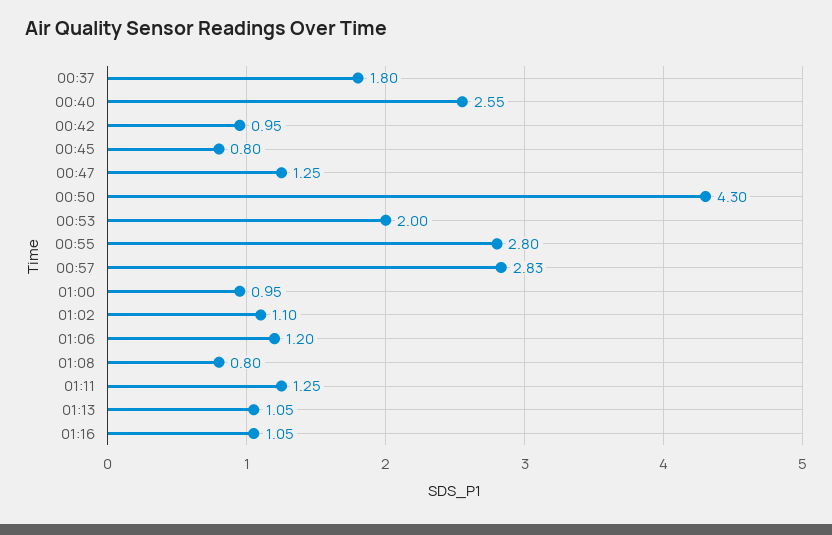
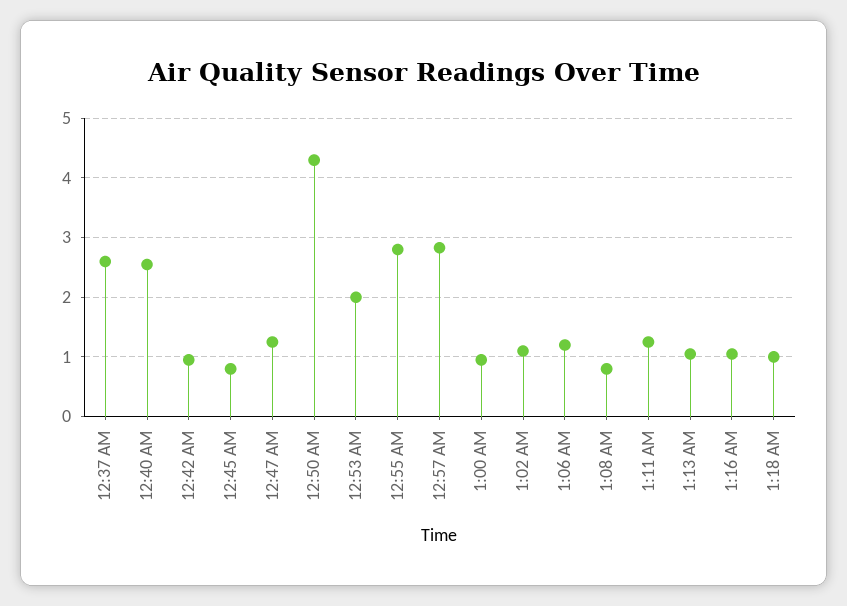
00:37: 1.8 -> 2.6
1:18 AM: none -> 1

